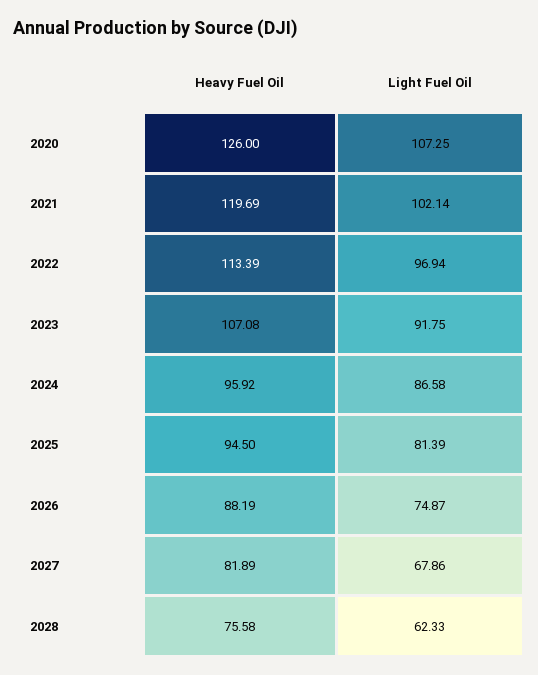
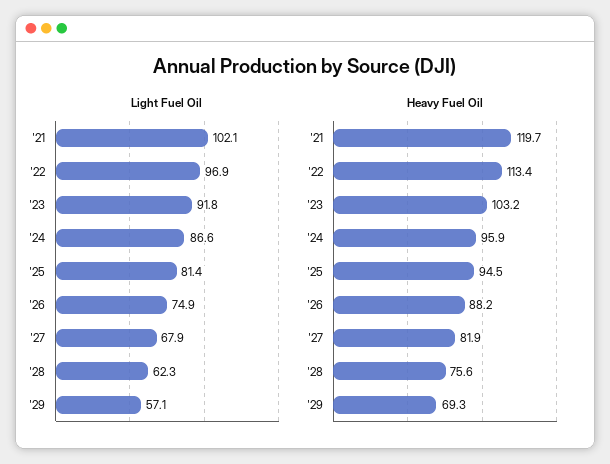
Heavy Fuel Oil, 2020: 126 -> none
Light Fuel Oil, 2020: 107.25 -> none
Heavy Fuel Oil, 2023: 107.08 -> 103.2
Light Fuel Oil, '29: none -> 57.1
Heavy Fuel Oil, '29: none -> 69.3

